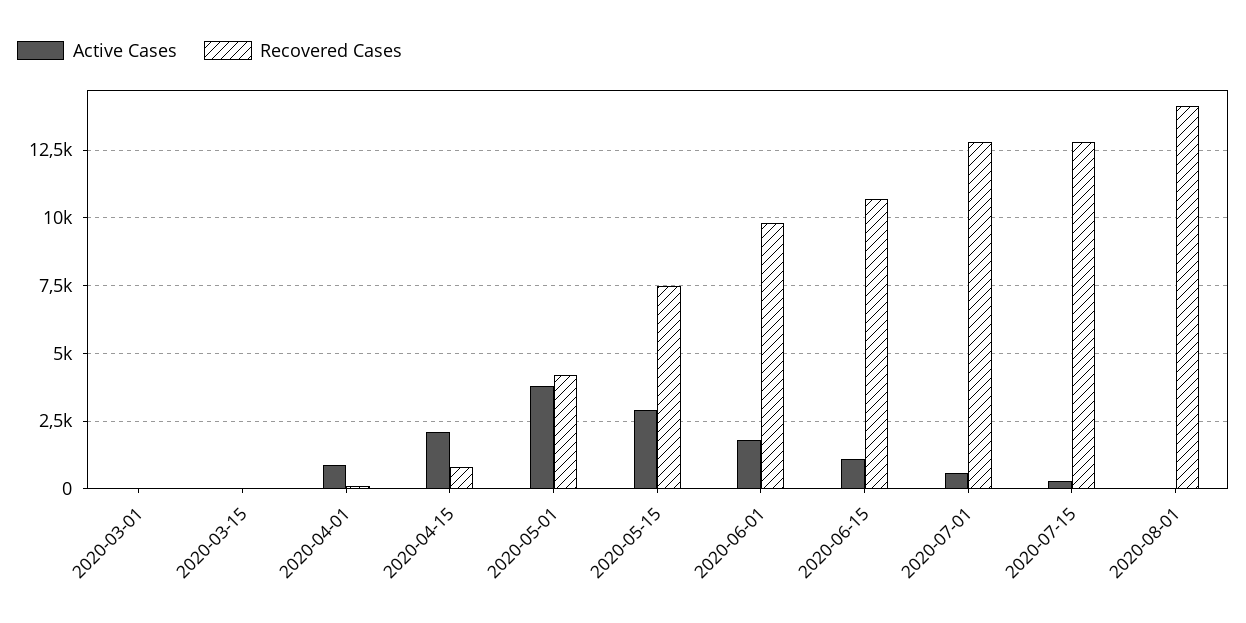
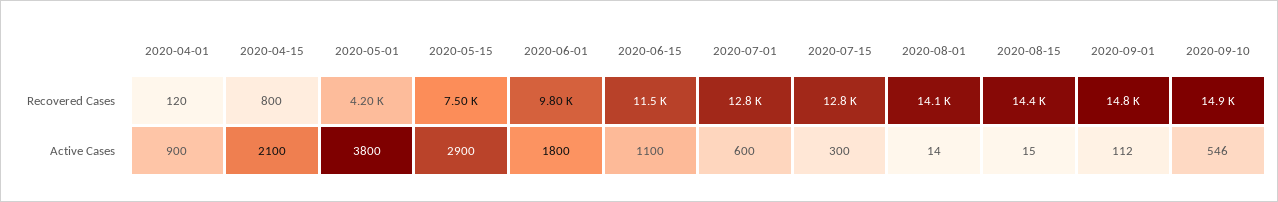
Active Cases, 2020-03-01: 0 -> none
Recovered Cases, 2020-03-01: 0 -> none
Active Cases, 2020-03-15: 0 -> none
Recovered Cases, 2020-03-15: 0 -> none
Recovered Cases, 2020-06-15: 10750 -> 11500
Recovered Cases, 2020-08-15: none -> 14400
Recovered Cases, 2020-09-01: none -> 14800
Recovered Cases, 2020-09-10: none -> 14900
Active Cases, 2020-08-15: none -> 15
Active Cases, 2020-09-01: none -> 112
Active Cases, 2020-09-10: none -> 546

